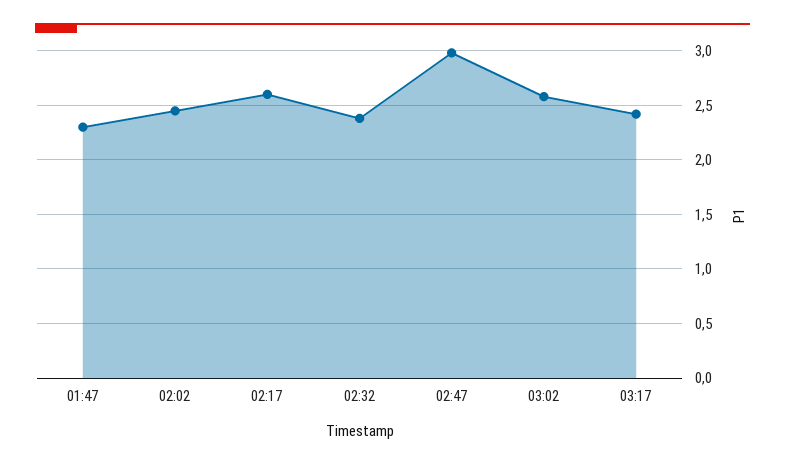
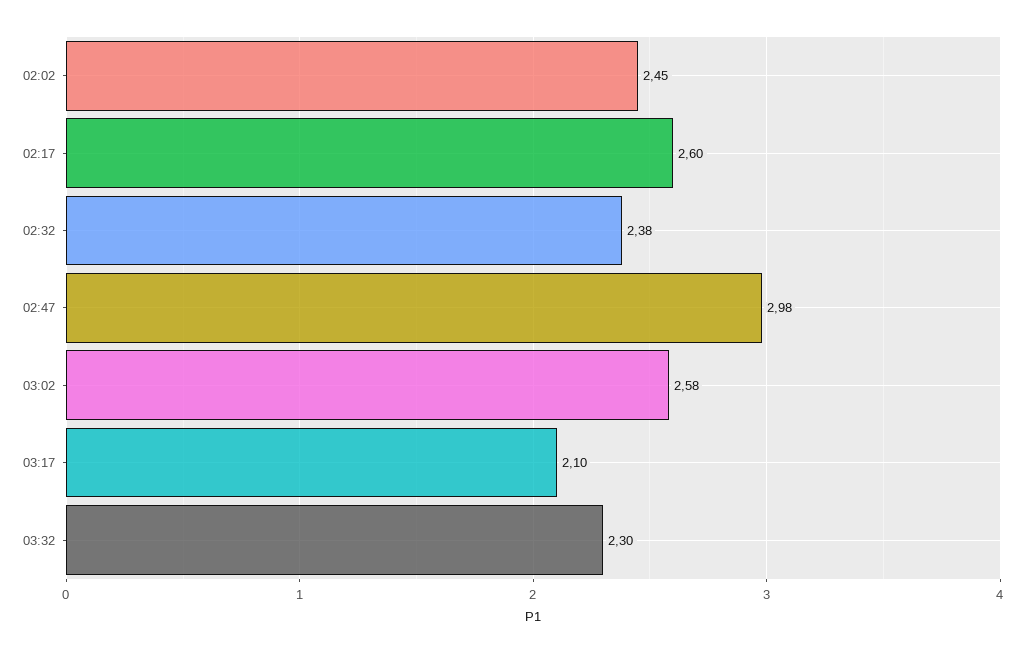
01:47: 2.3 -> none
03:17: 2.4 -> 2.1
03:32: none -> 2.3

